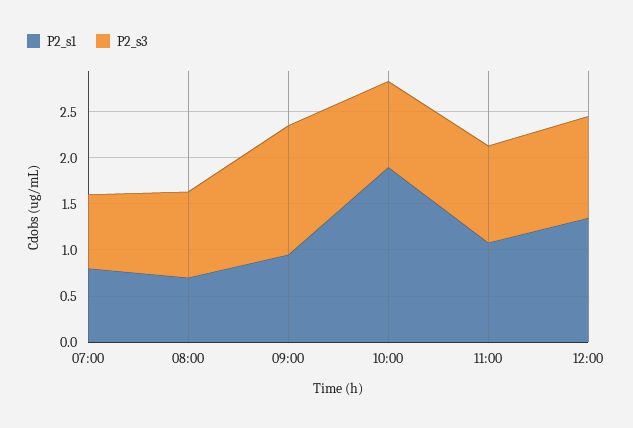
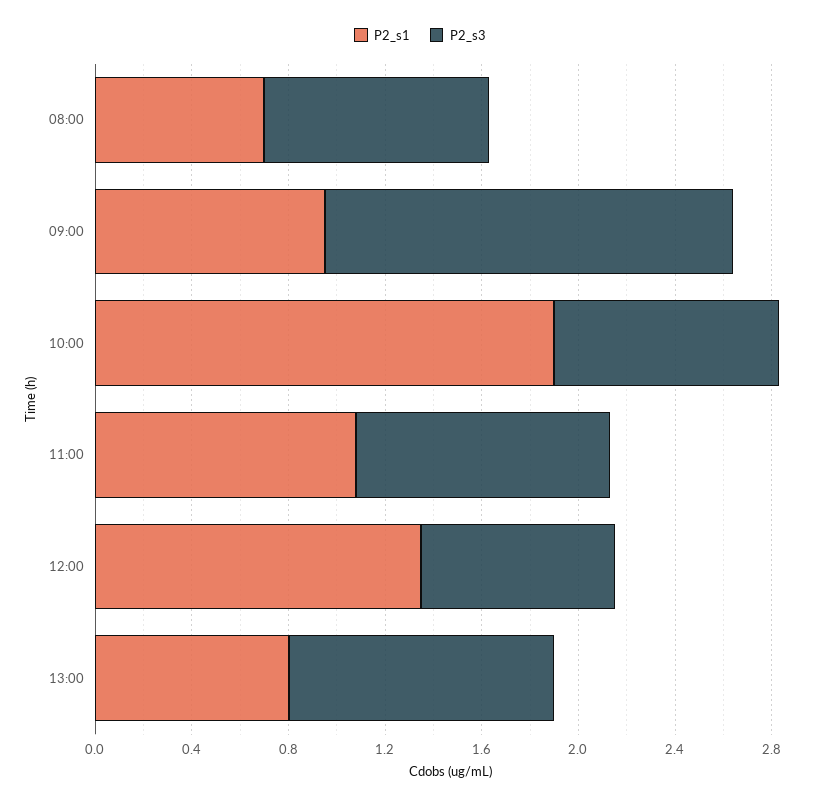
P2_s1, 07:00: 0.8 -> none
P2_s3, 07:00: 0.8 -> none
P2_s3, 09:00: 1.4 -> 1.7
P2_s3, 12:00: 1.1 -> 0.8
P2_s1, 13:00: none -> 0.8
P2_s3, 13:00: none -> 1.1

